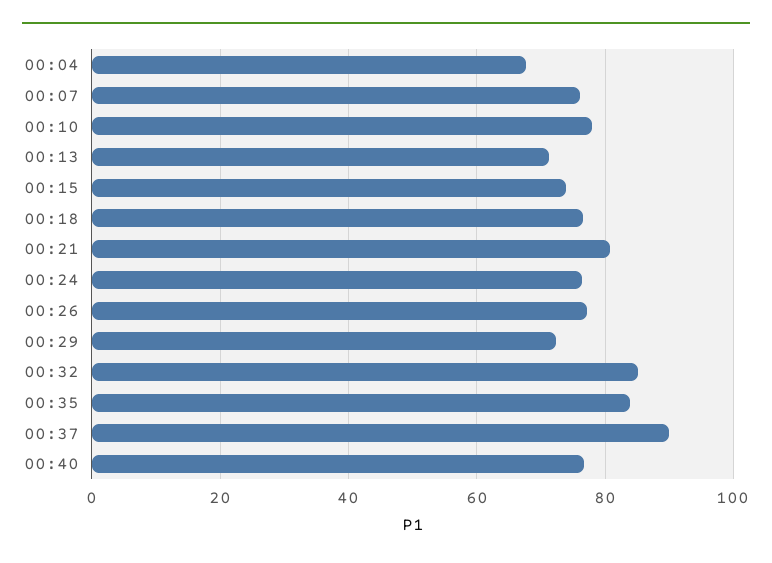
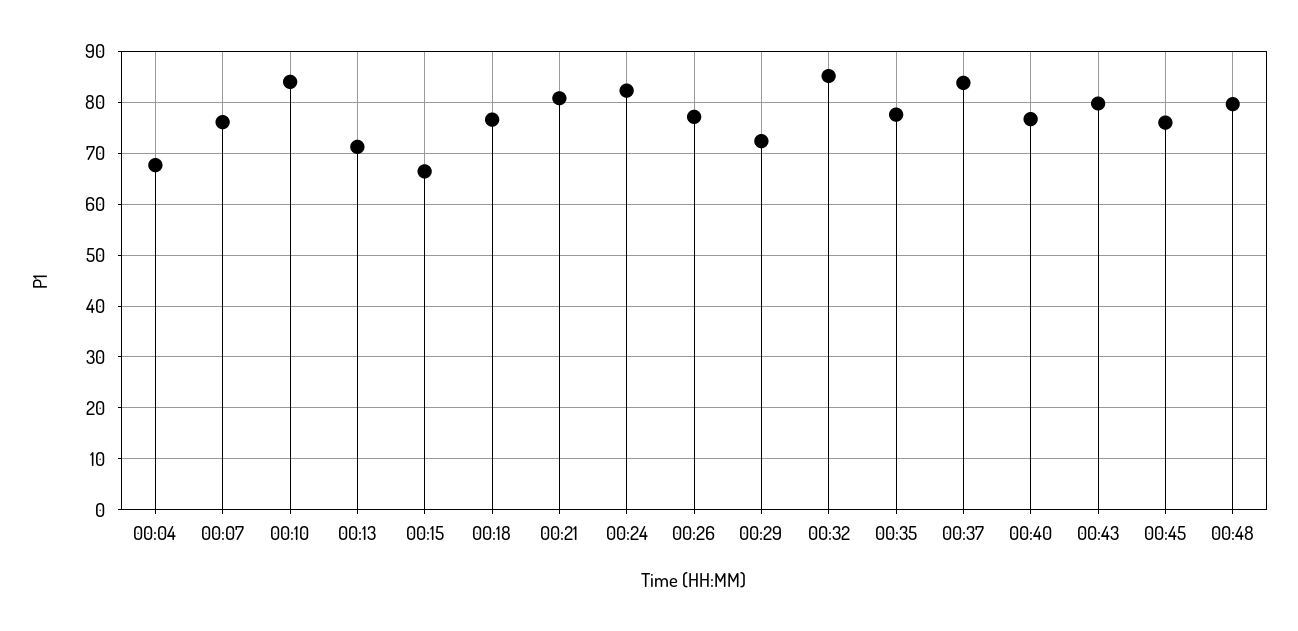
00:10: 78 -> 84
00:15: 74 -> 66
00:24: 76 -> 82
00:35: 84 -> 78
00:37: 90 -> 84
00:43: none -> 80
00:45: none -> 76
00:48: none -> 80

